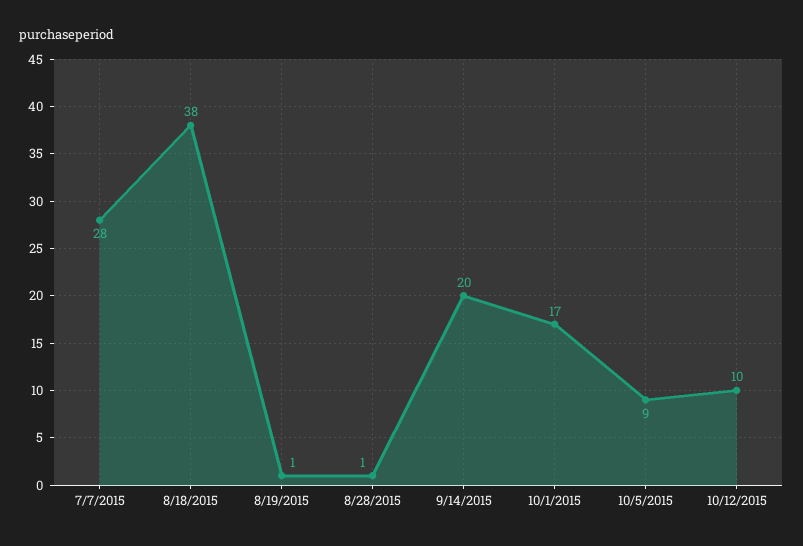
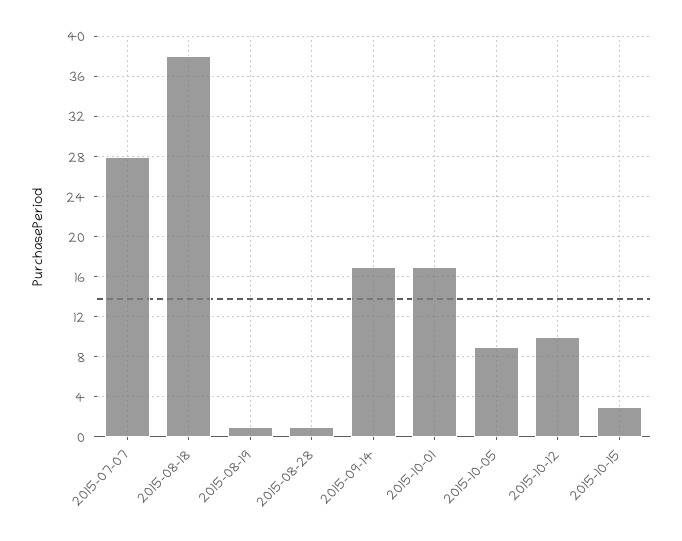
9/14/2015: 20 -> 17
2015-10-15: none -> 3

